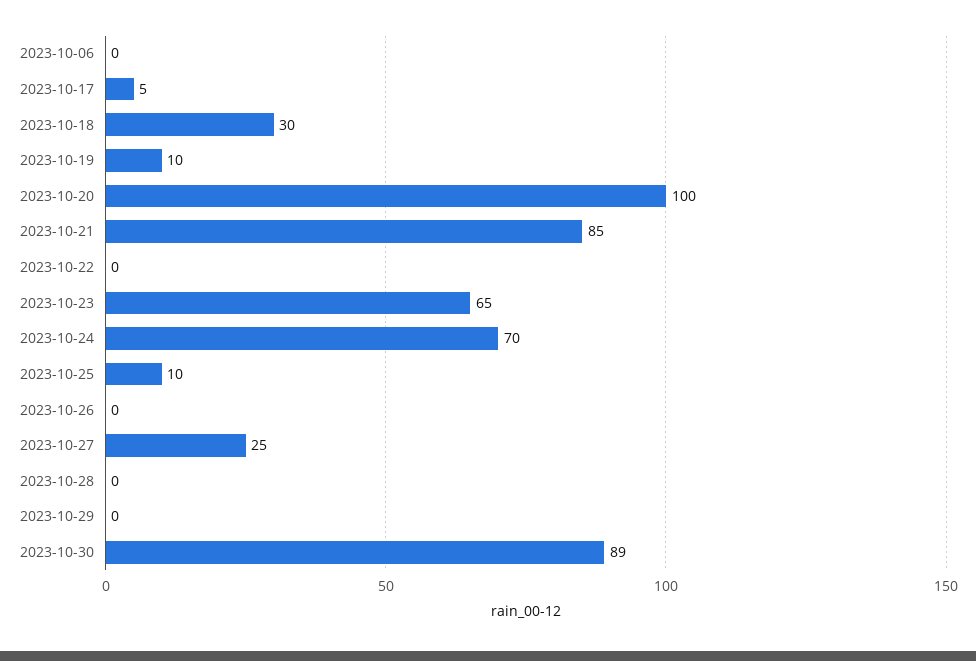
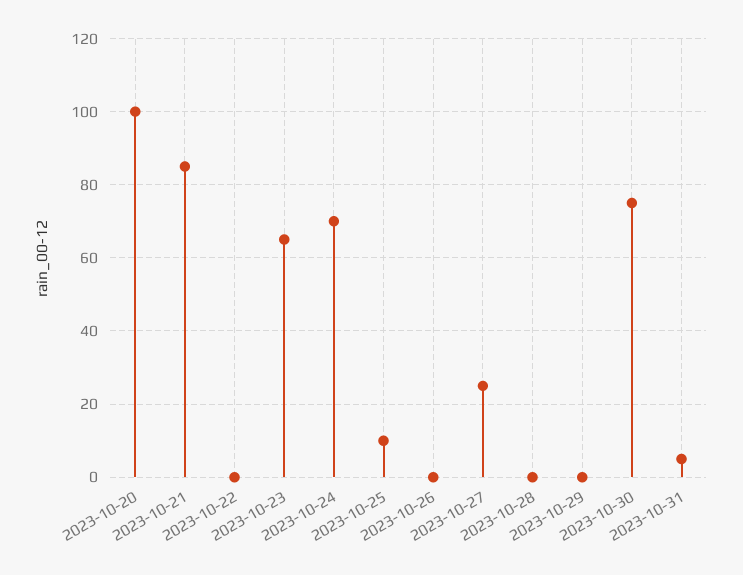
2023-10-06: 0 -> none
2023-10-17: 5 -> none
2023-10-18: 30 -> none
2023-10-19: 10 -> none
2023-10-30: 89 -> 75
2023-10-31: none -> 5

